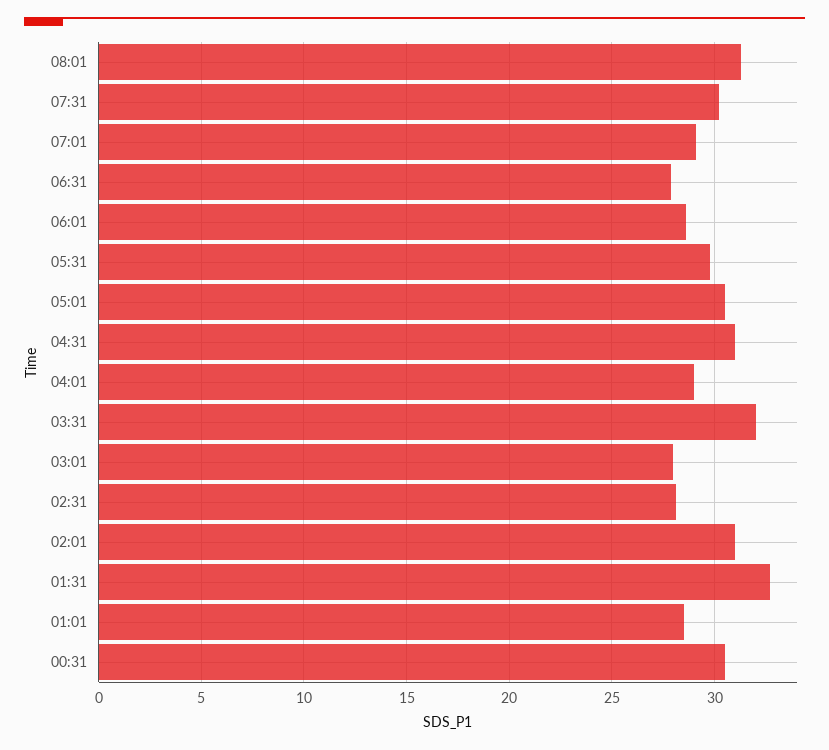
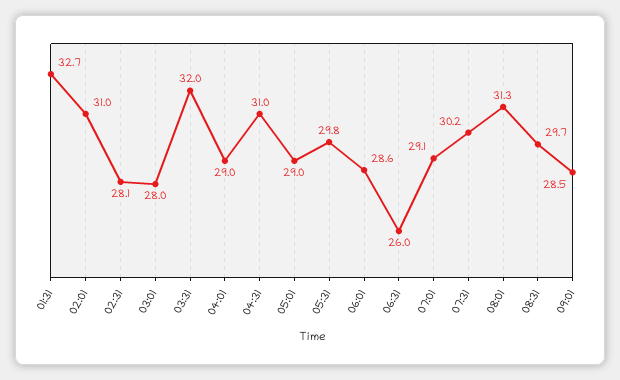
06:31: 28 -> 26
05:01: 30.5 -> 29
01:01: 28.5 -> none
00:31: 30.5 -> none
08:31: none -> 29.7
09:01: none -> 28.5

